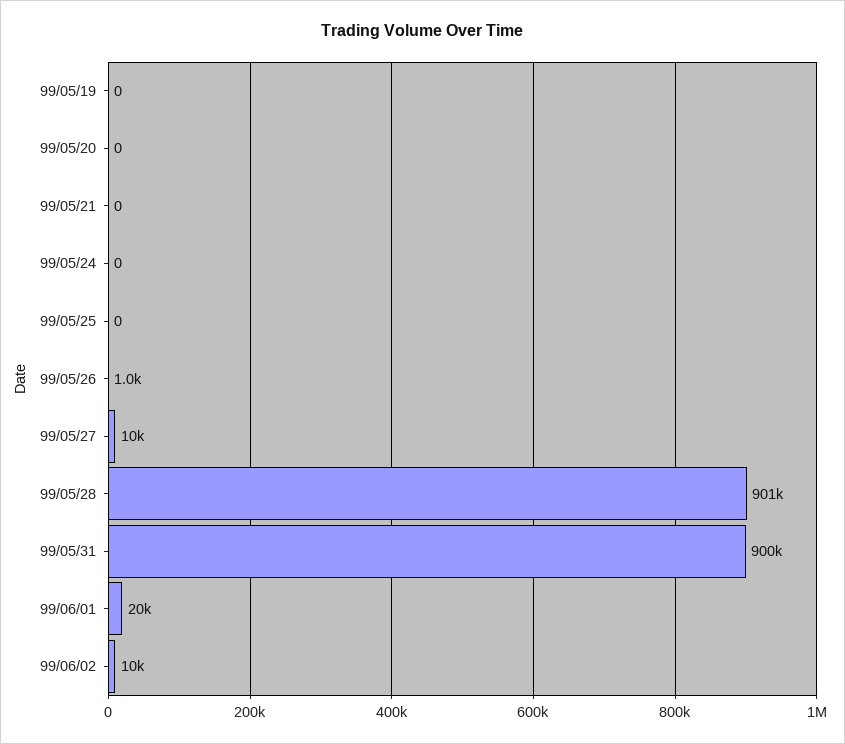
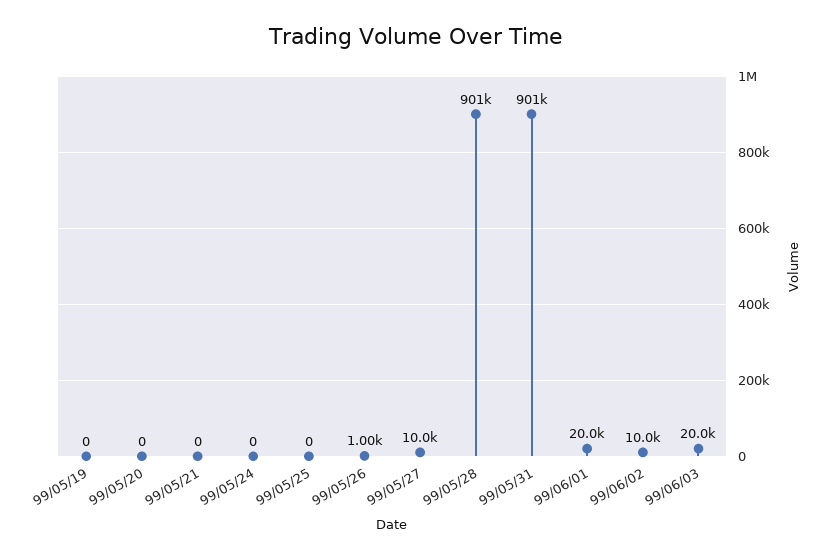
99/05/31: 900000 -> 901000
99/06/03: none -> 20000

